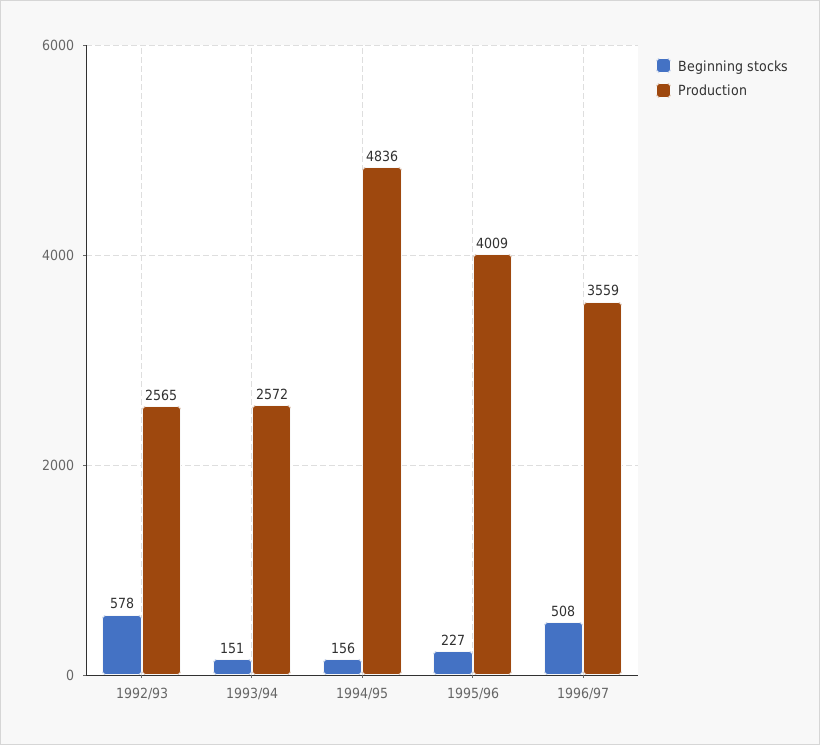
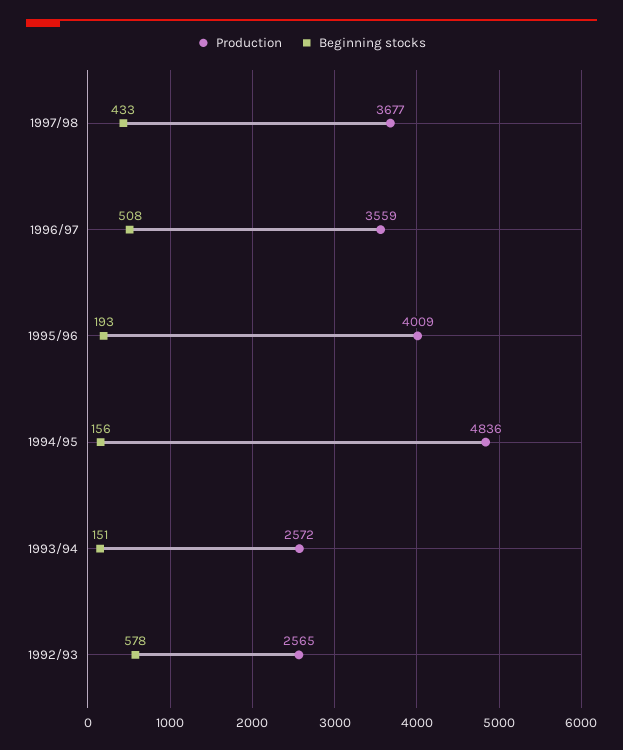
Beginning stocks, 1995/96: 227 -> 193
Production, 1997/98: none -> 3677
Beginning stocks, 1997/98: none -> 433

